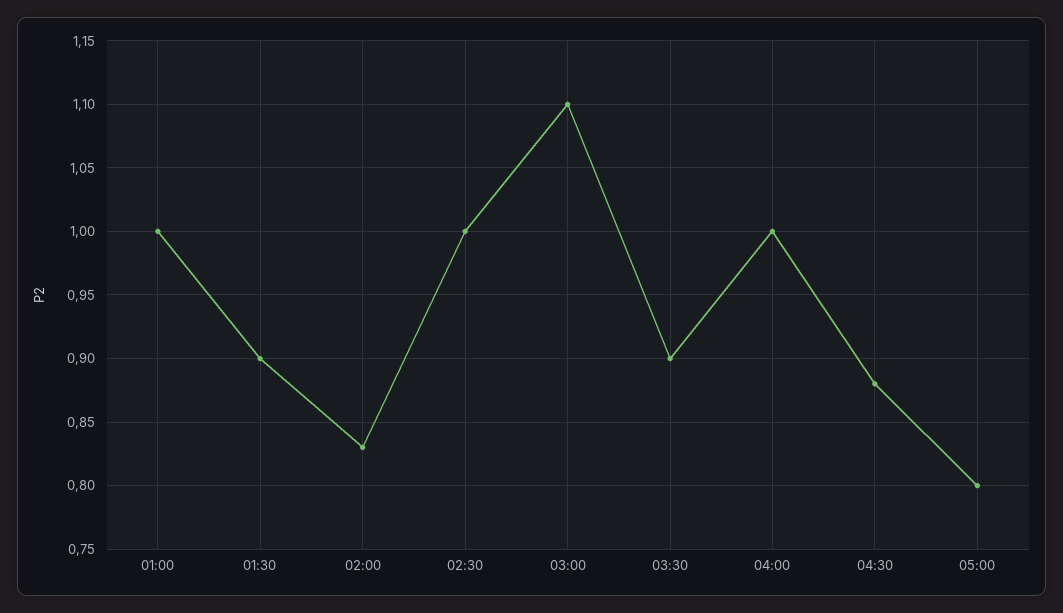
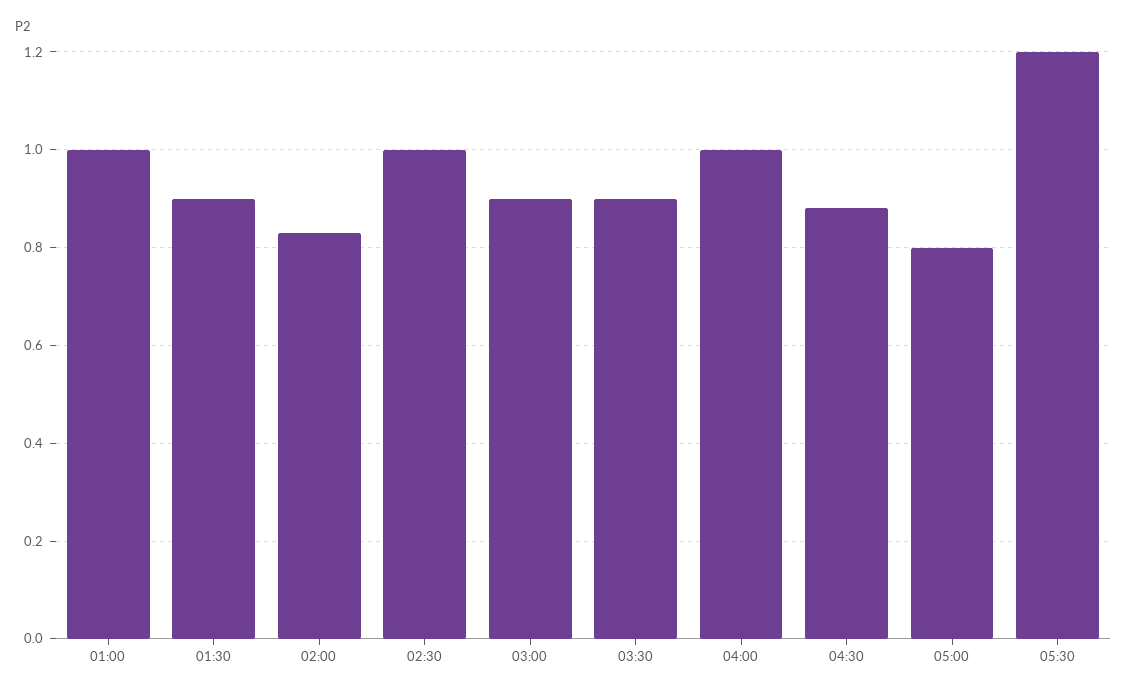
03:00: 1.1 -> 0.9
05:30: none -> 1.2

